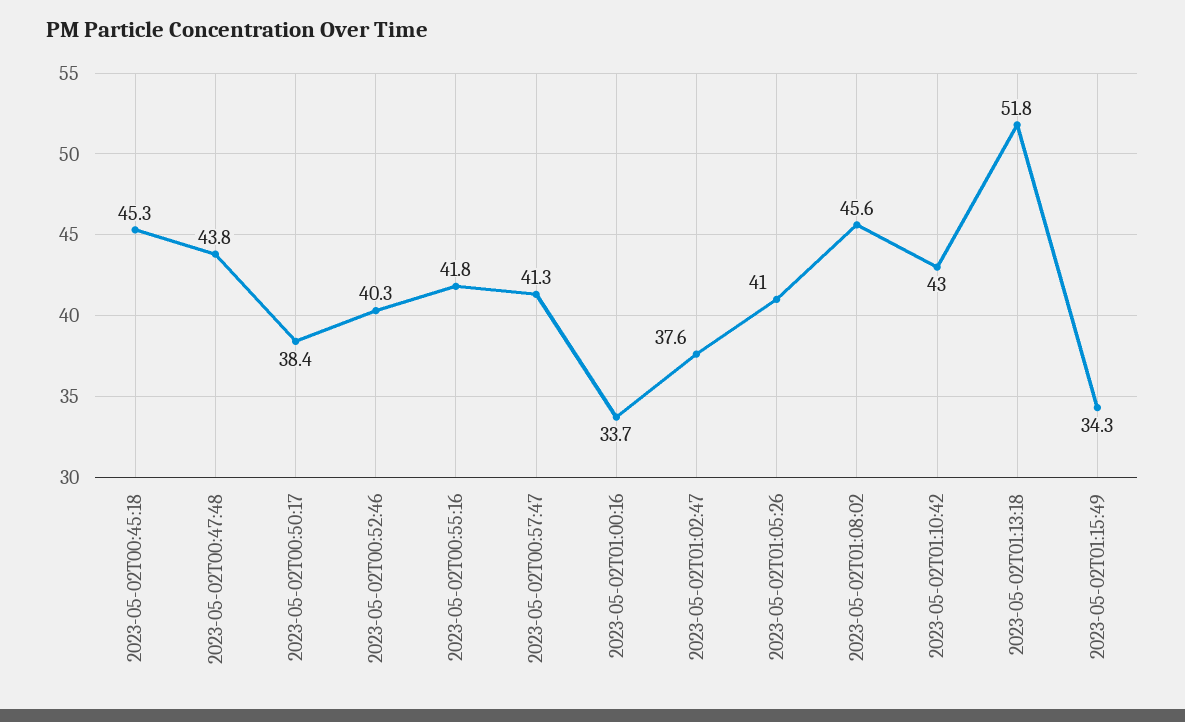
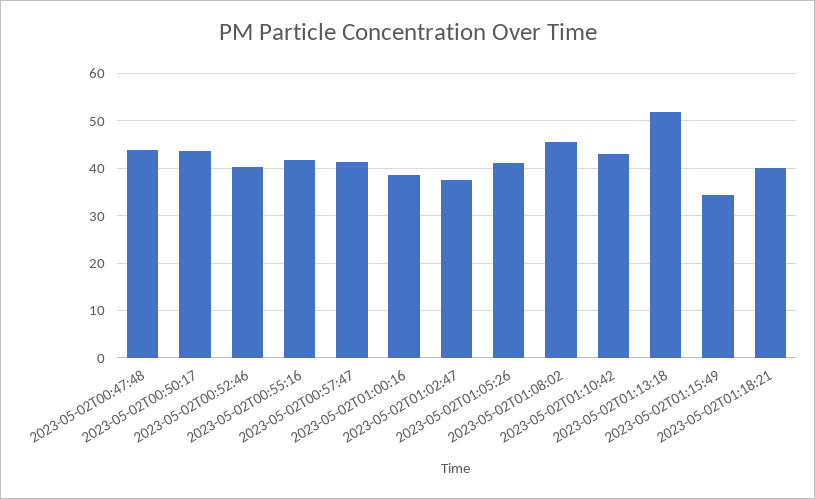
2023-05-02T00:45:18: 45.3 -> none
2023-05-02T00:50:17: 38.4 -> 44
2023-05-02T01:00:16: 33.7 -> 38
2023-05-02T01:18:21: none -> 40

